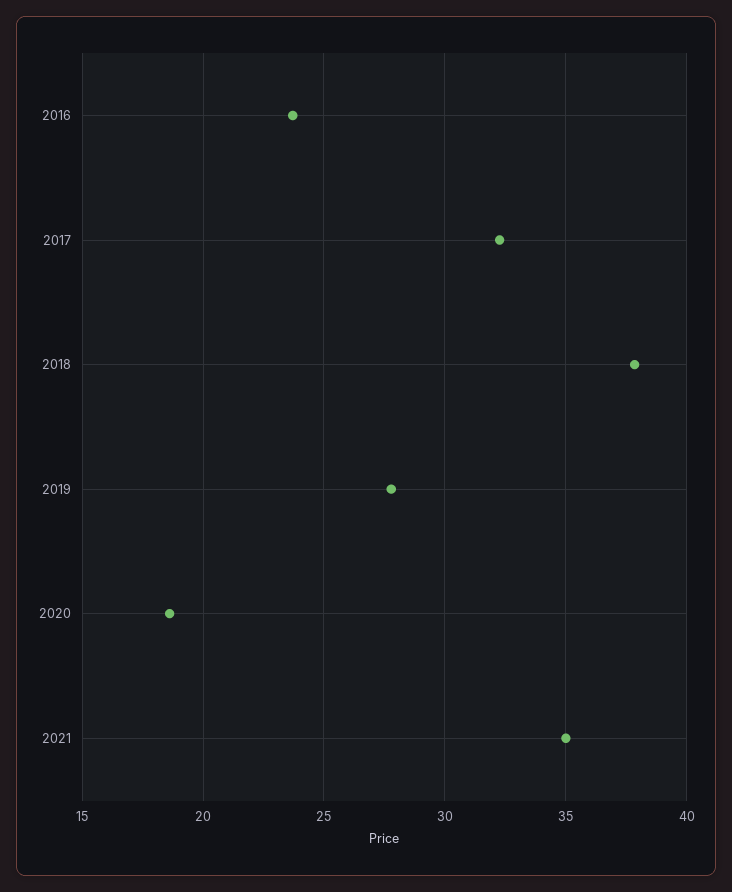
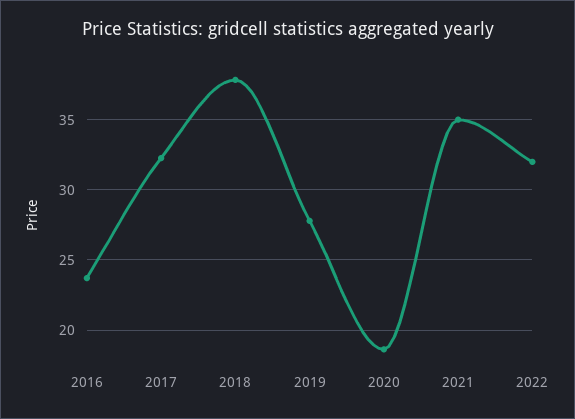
2022: none -> 32

